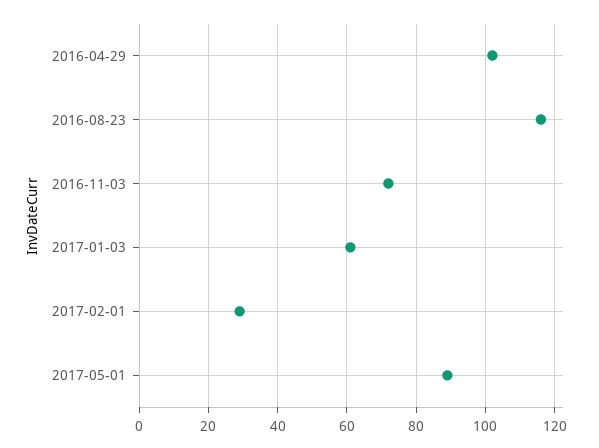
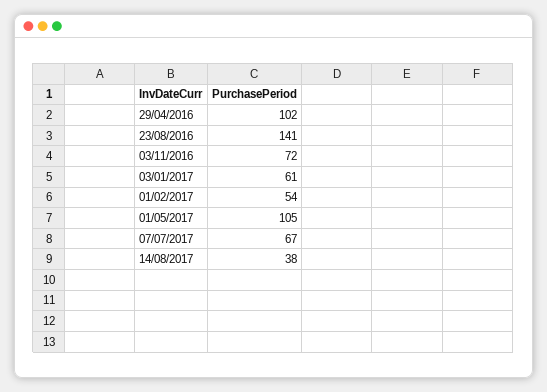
2016-08-23: 115 -> 141
2017-02-01: 30 -> 54
2017-05-01: 90 -> 105
07/07/2017: none -> 67
14/08/2017: none -> 38

